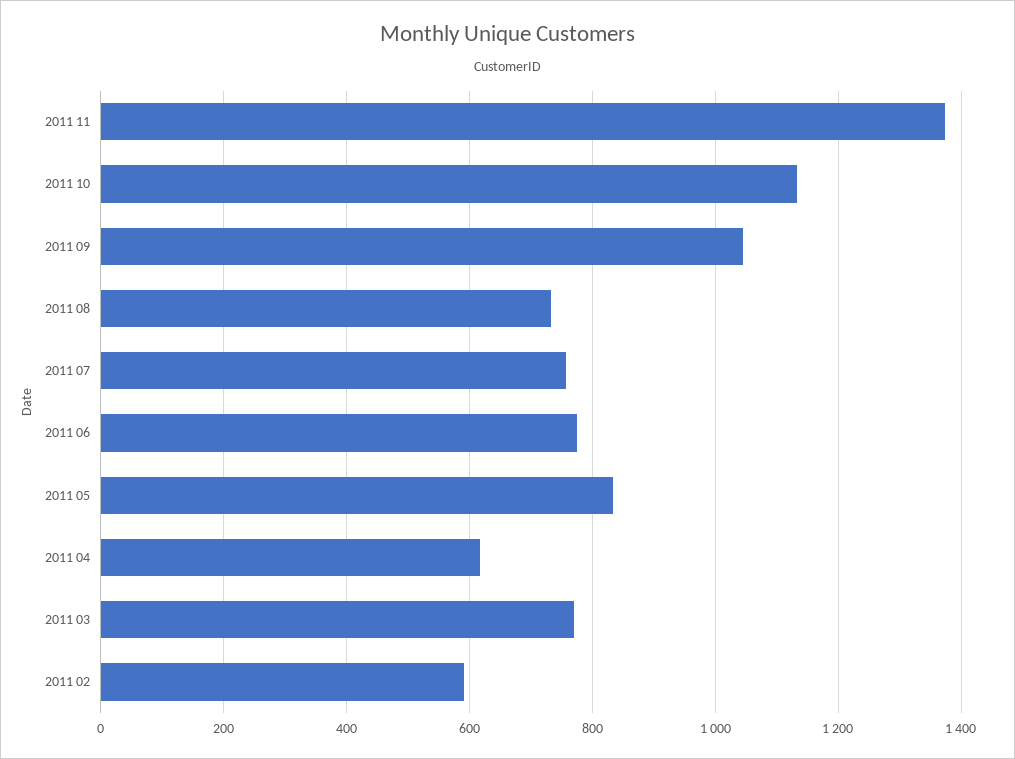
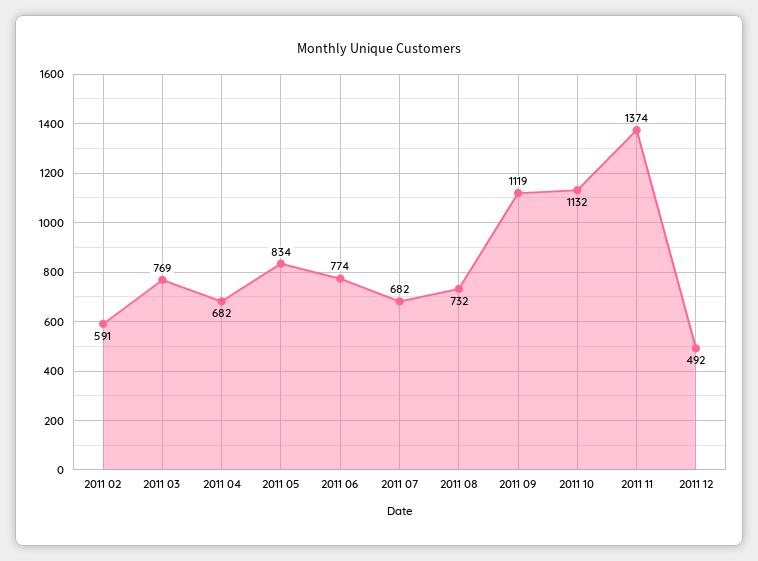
2011 09: 1040 -> 1119
2011 07: 760 -> 682
2011 04: 620 -> 682
2011 12: none -> 492

